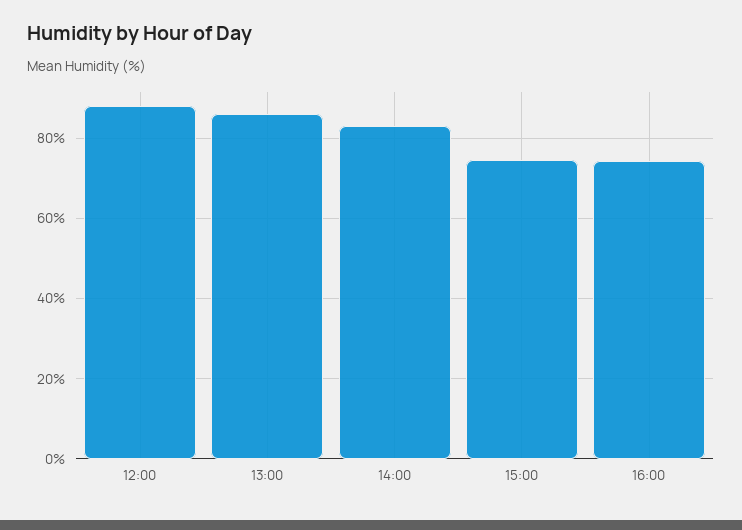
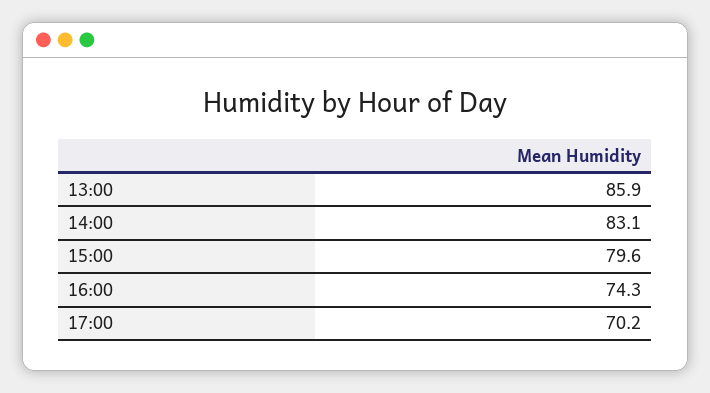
12:00: 88 -> none
15:00: 74 -> 79.6
17:00: none -> 70.2

